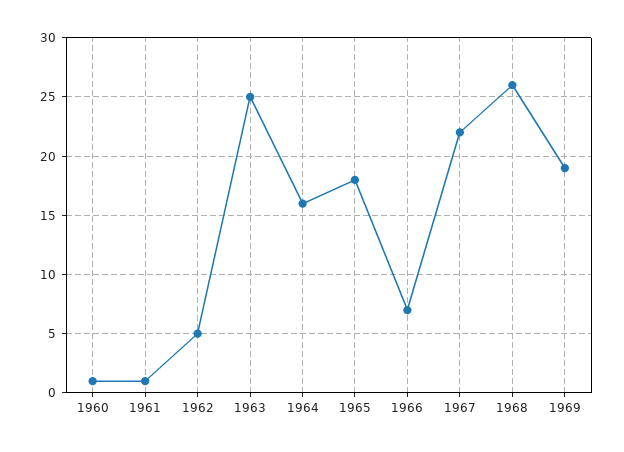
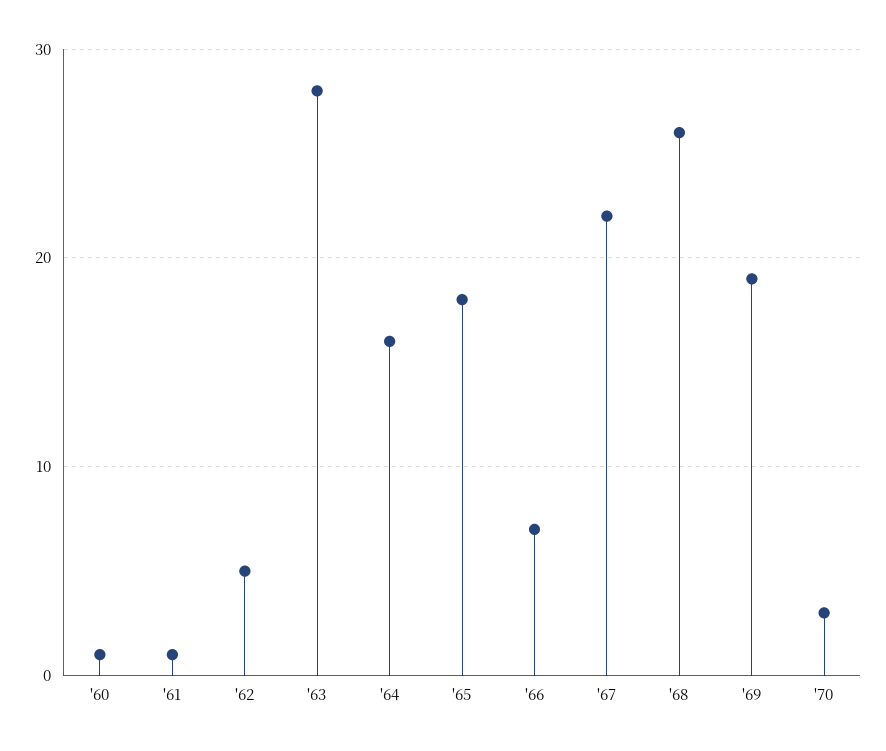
1963: 25 -> 28
'70: none -> 3

